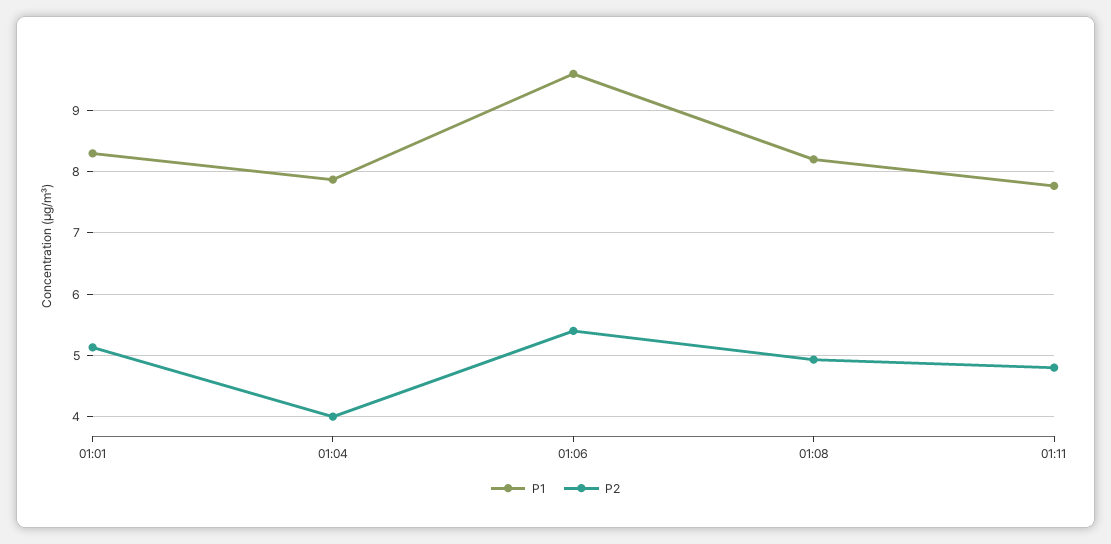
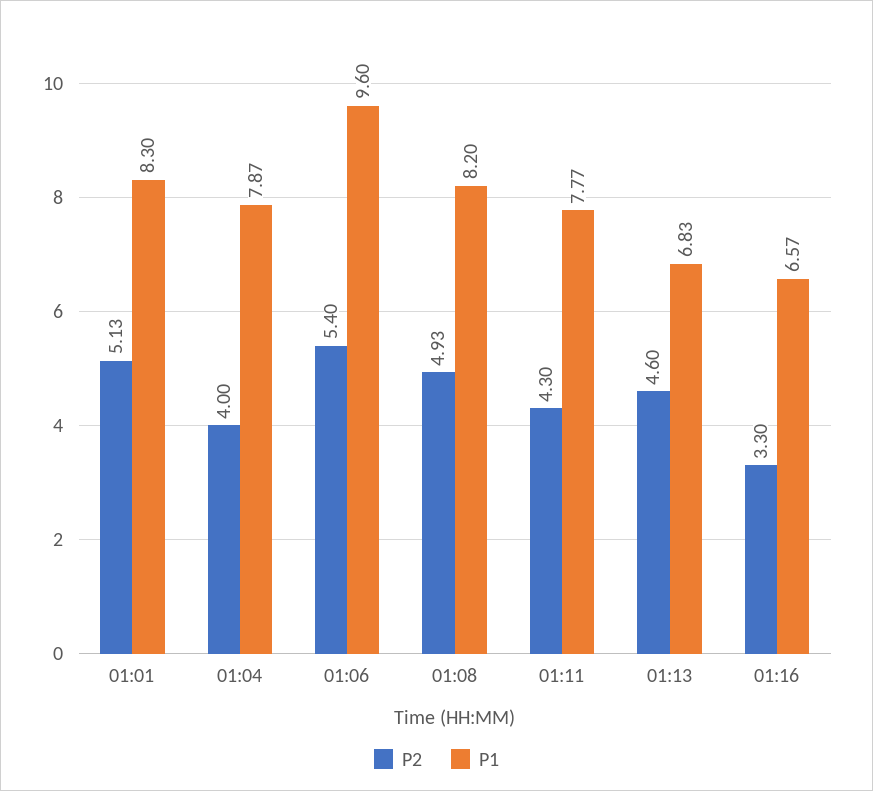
P2, 01:11: 4.8 -> 4.3
P2, 01:13: none -> 4.6
P1, 01:13: none -> 6.83
P2, 01:16: none -> 3.3
P1, 01:16: none -> 6.57

